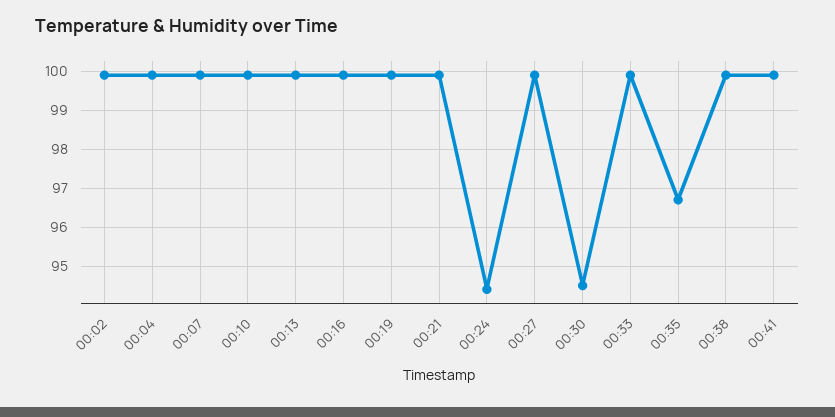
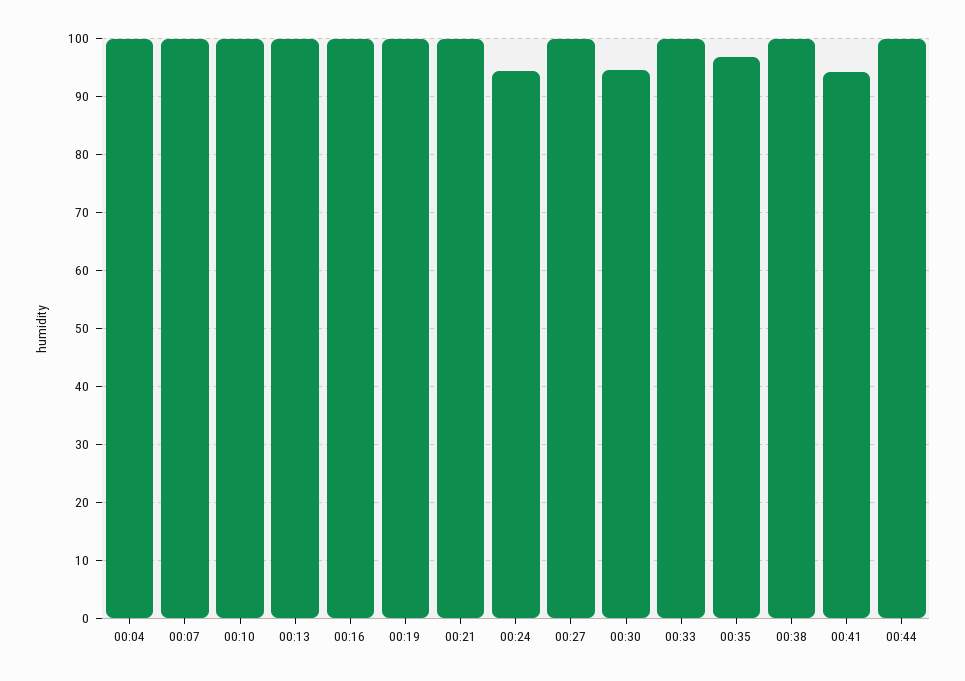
00:02: 100 -> none
00:41: 100 -> 94
00:44: none -> 100

